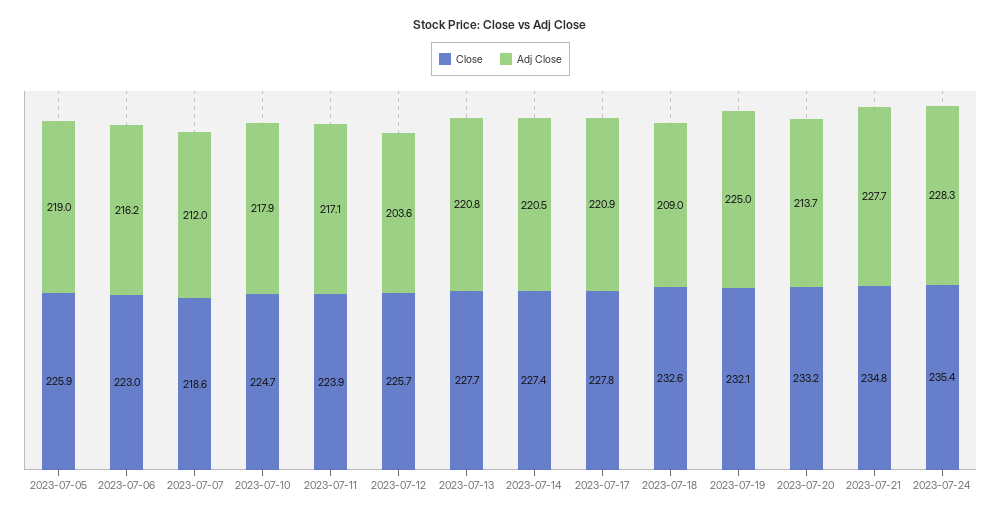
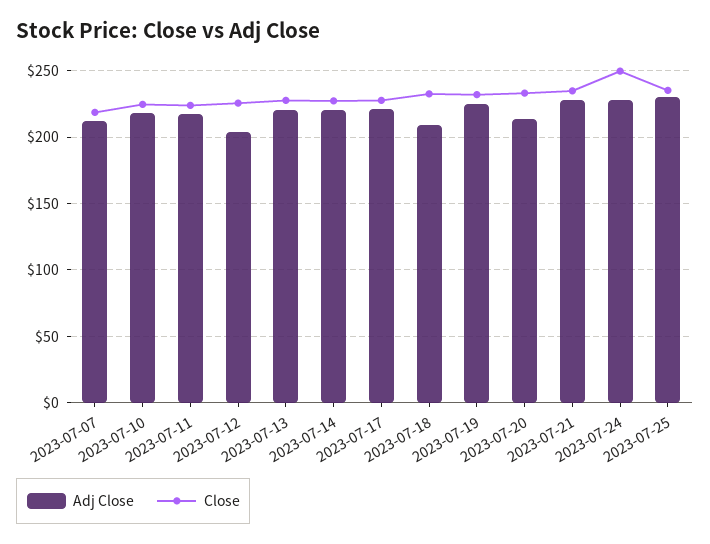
Close, 2023-07-05: 225.9 -> none
Adj Close, 2023-07-05: 219 -> none
Close, 2023-07-06: 223 -> none
Adj Close, 2023-07-06: 216.2 -> none
Close, 2023-07-24: 235.4 -> 250
Adj Close, 2023-07-25: none -> 230
Close, 2023-07-25: none -> 235

